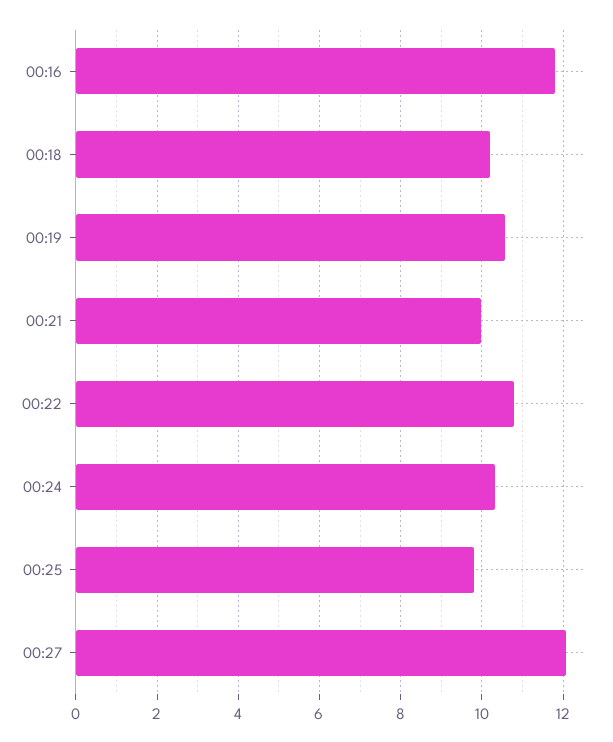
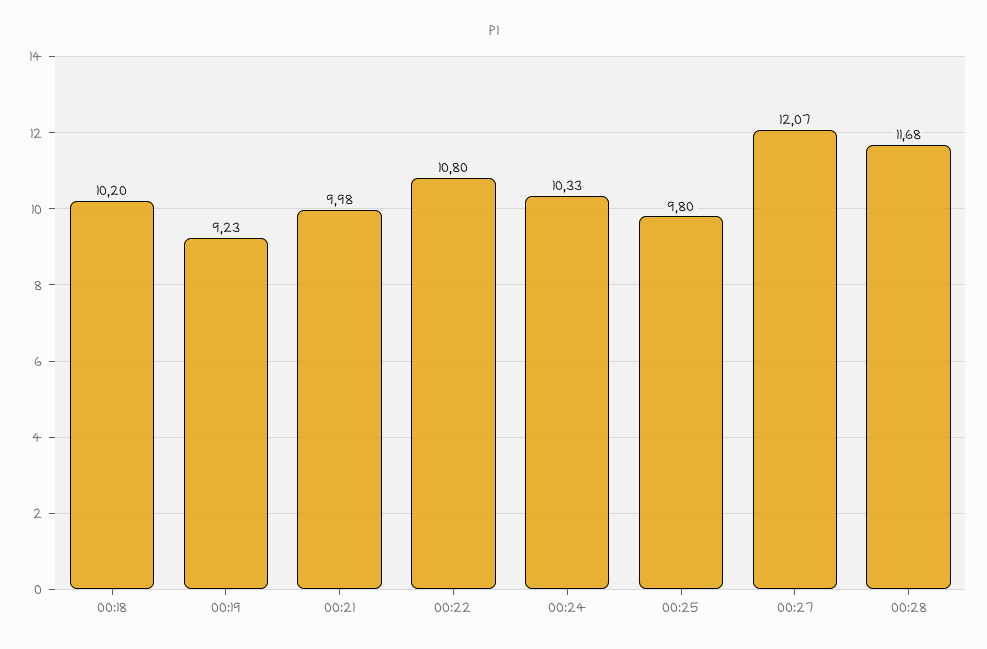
00:16: 11.8 -> none
00:19: 10.6 -> 9.23
00:28: none -> 11.68

